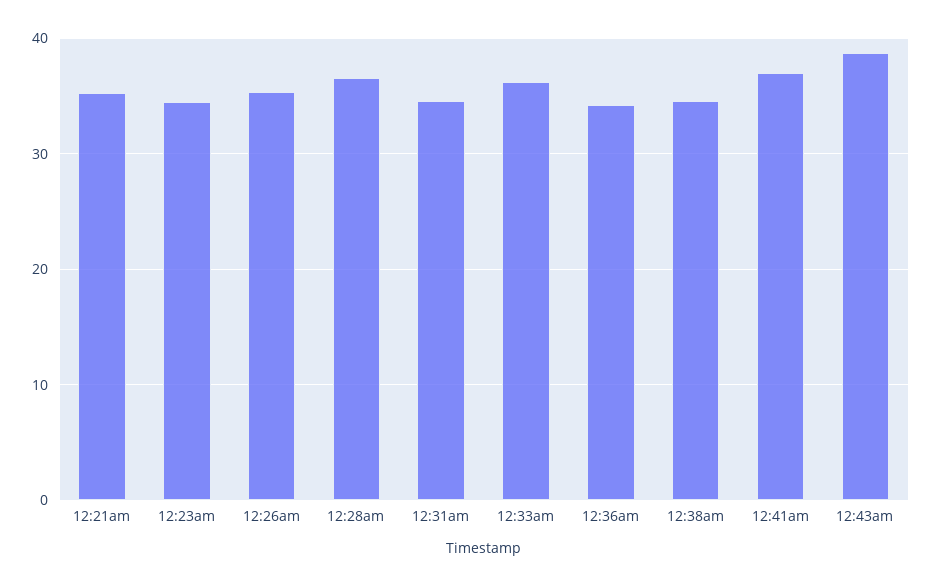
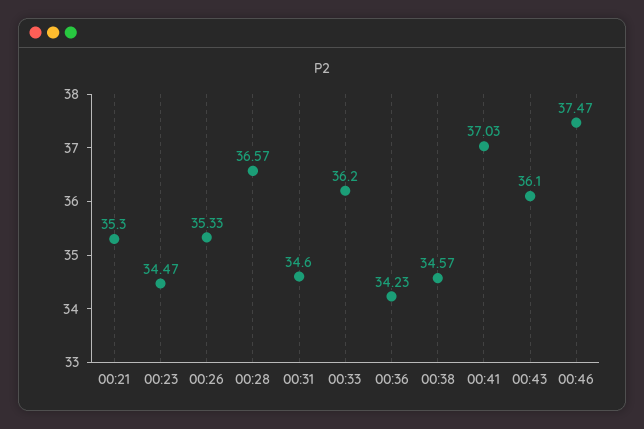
12:43am: 39 -> 36.1
00:46: none -> 37.47

